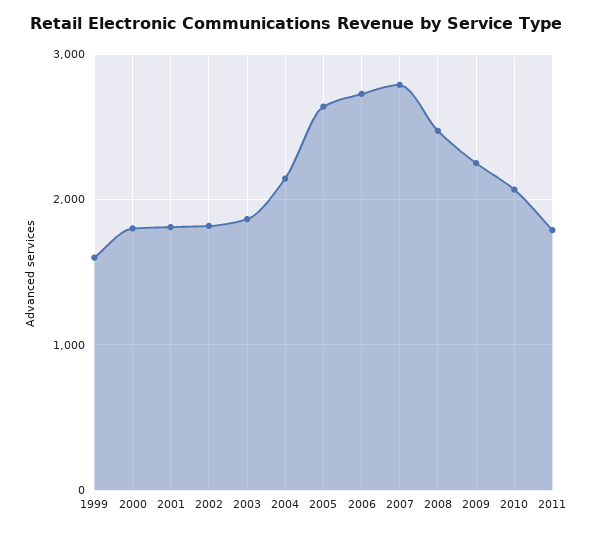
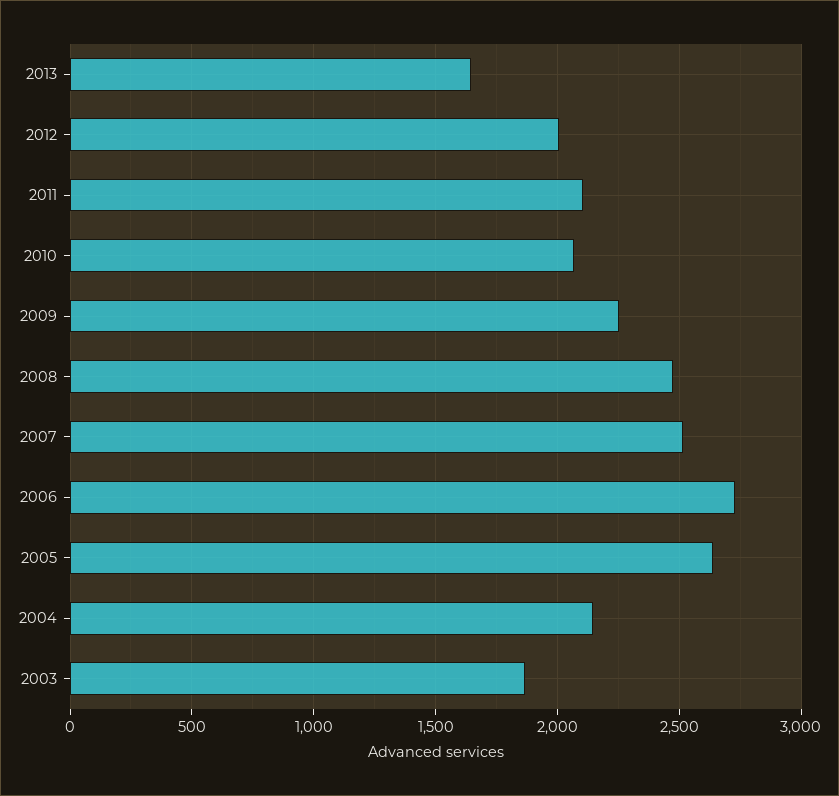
1999: 1600 -> none
2000: 1800 -> none
2001: 1800 -> none
2002: 1800 -> none
2007: 2800 -> 2500
2011: 1800 -> 2100
2013: none -> 1650
2012: none -> 2000

